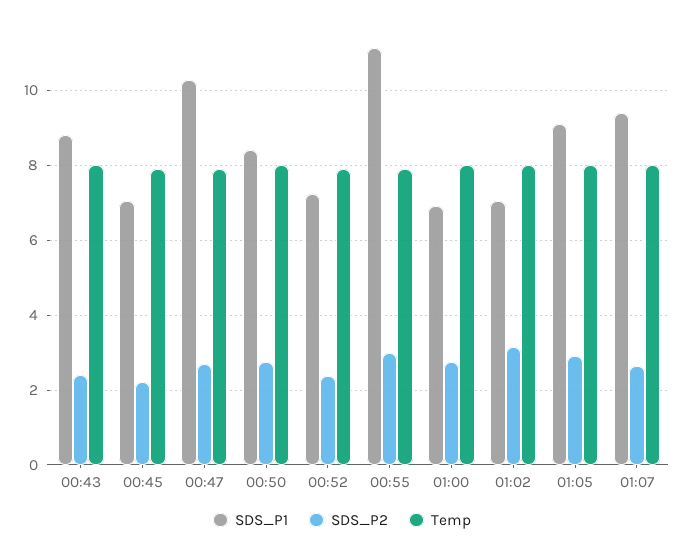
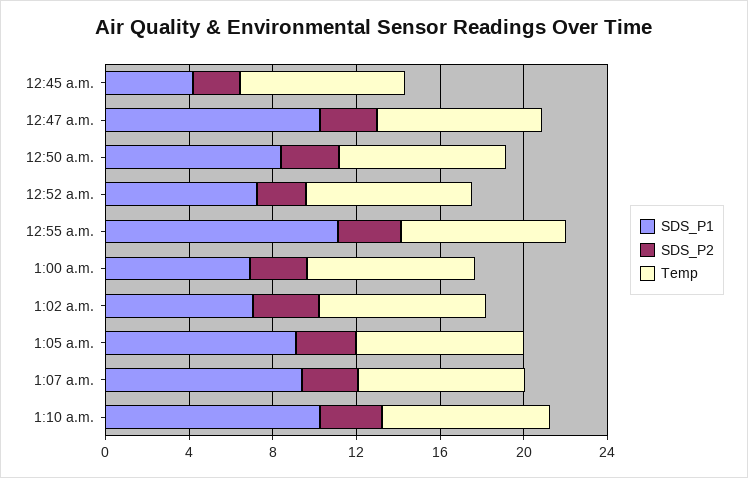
SDS_P1, 00:43: 8.8 -> none
SDS_P2, 00:43: 2.4 -> none
Temp, 00:43: 8 -> none
SDS_P1, 00:45: 7 -> 4
SDS_P1, 1:10 a.m.: none -> 10
SDS_P2, 1:10 a.m.: none -> 3
Temp, 1:10 a.m.: none -> 8

